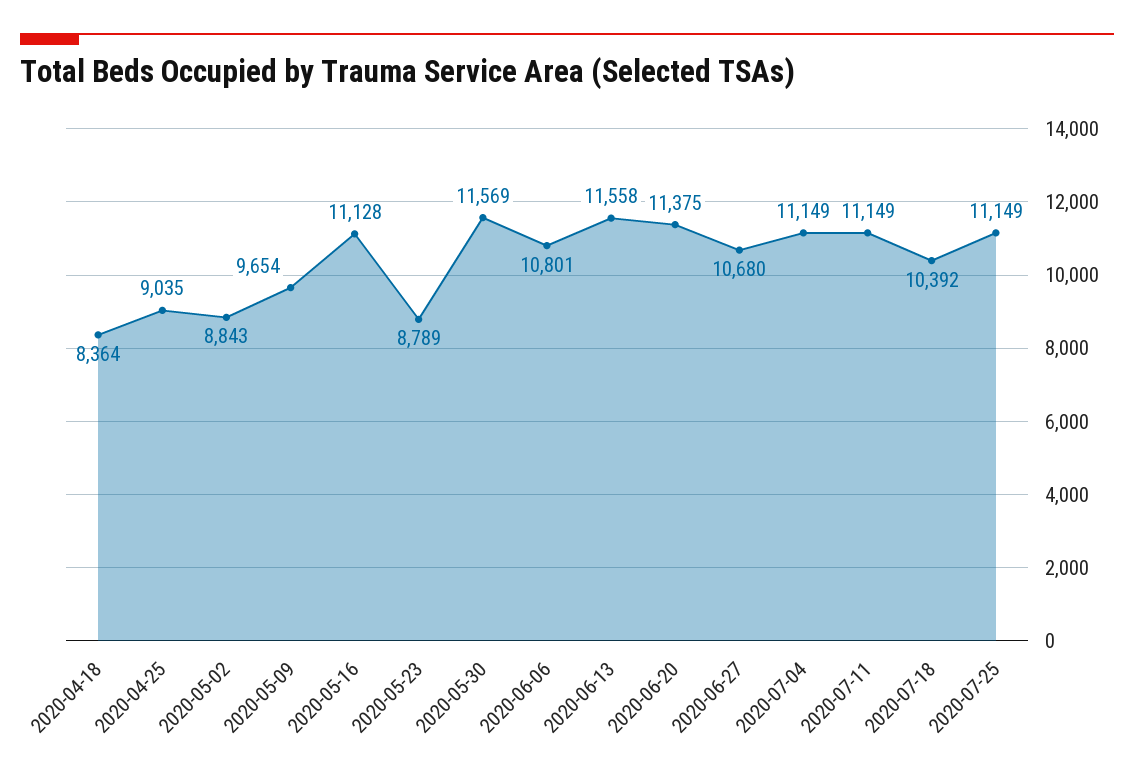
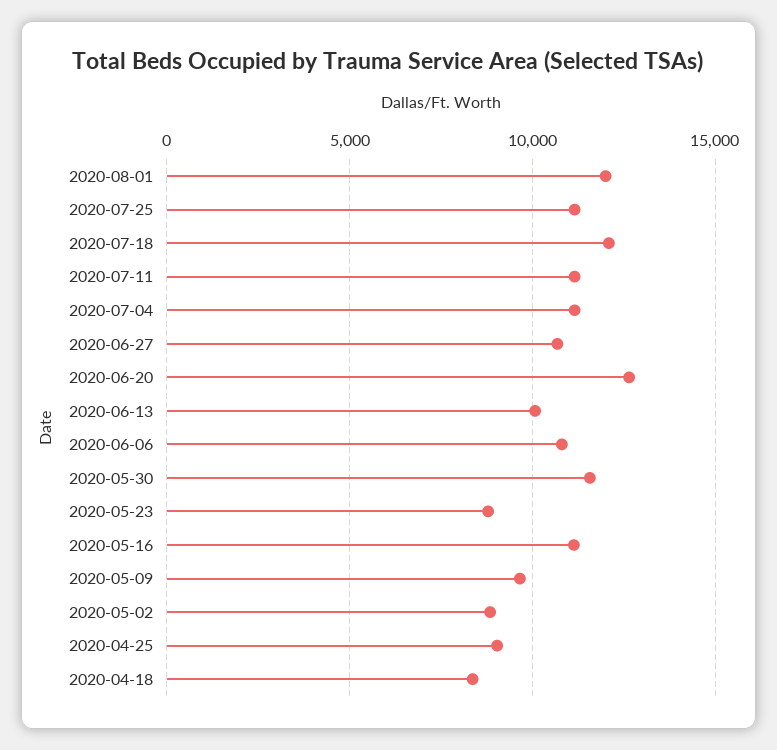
2020-06-13: 11558 -> 10000
2020-06-20: 11375 -> 12500
2020-07-18: 10392 -> 12000
2020-08-01: none -> 12000

